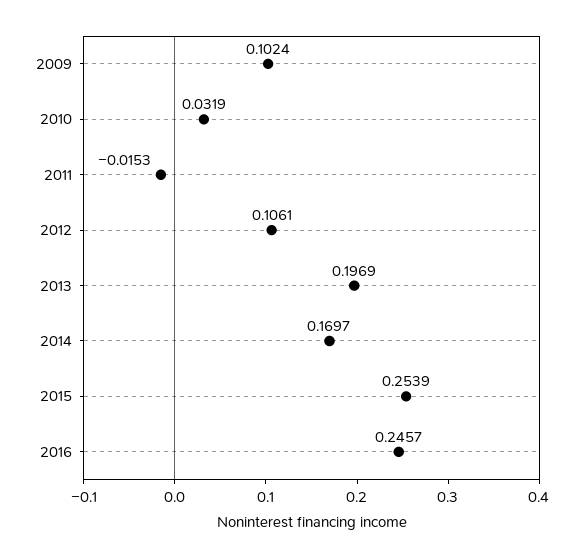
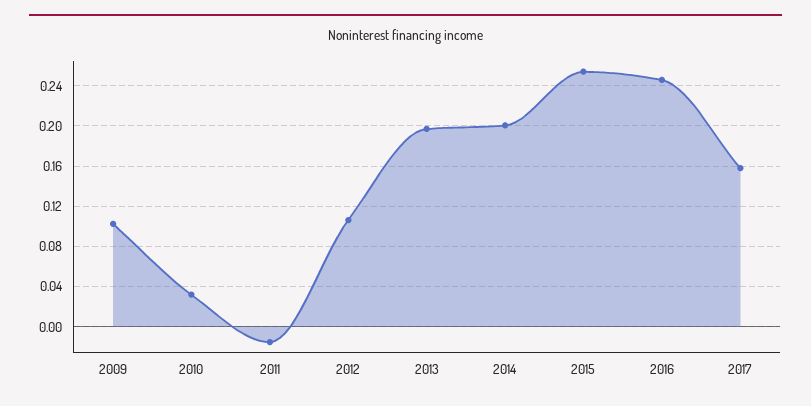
2014: 0.1697 -> 0.2
2017: none -> 0.16

